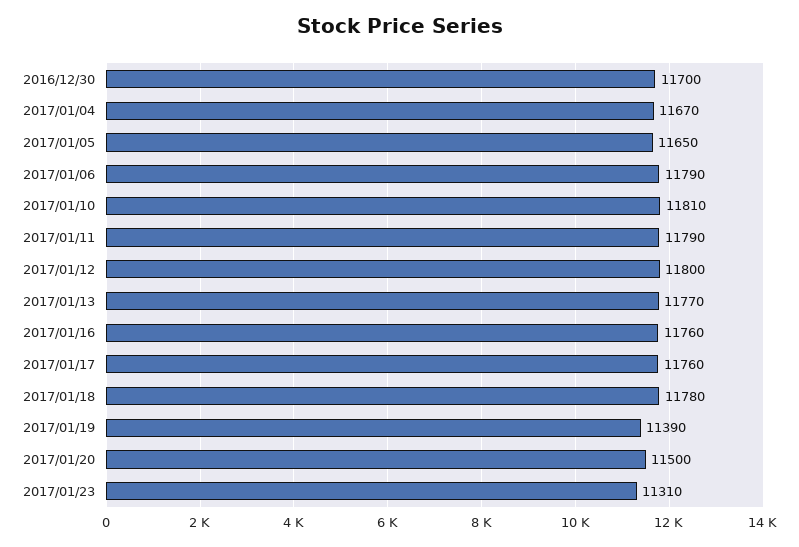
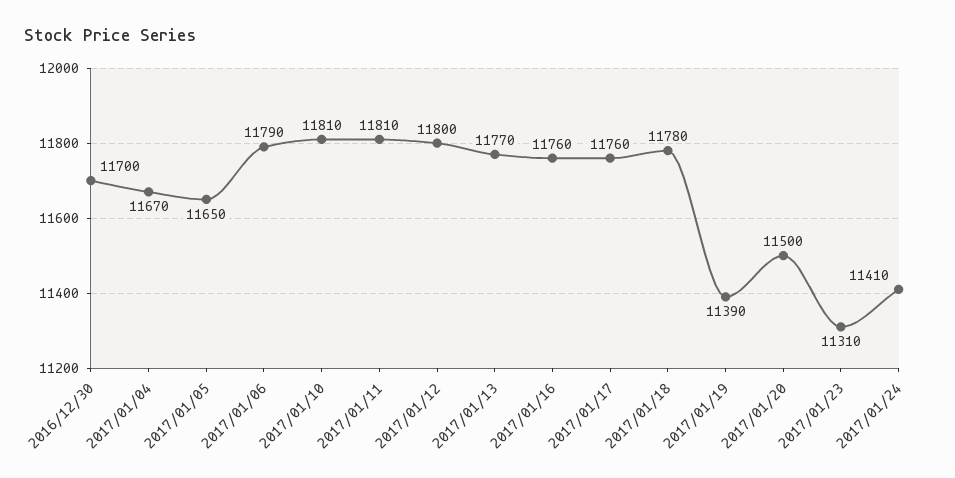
2017/01/11: 11790 -> 11810
2017/01/24: none -> 11410

